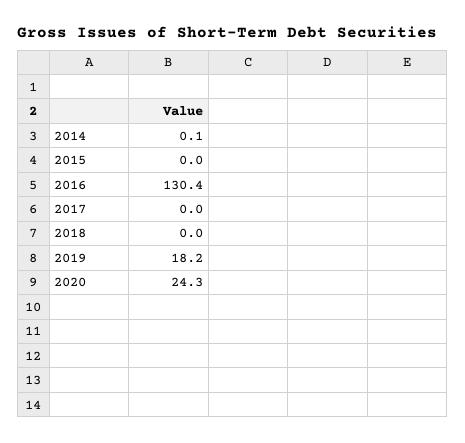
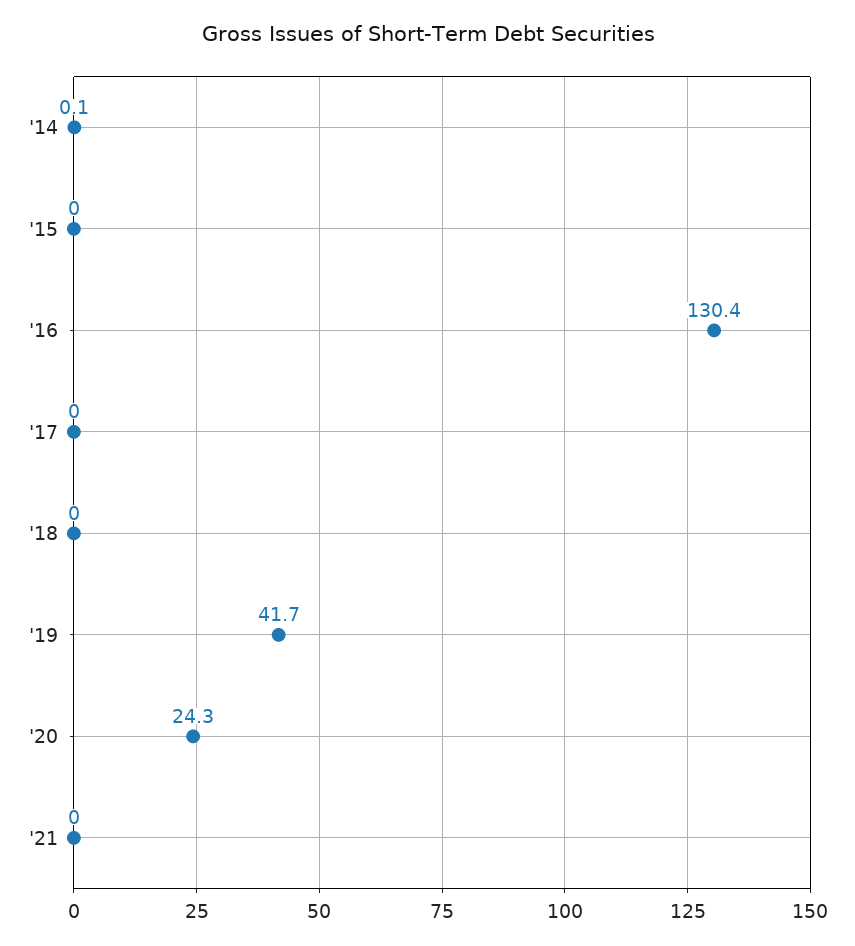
2019: 18.2 -> 41.7
'21: none -> 0

